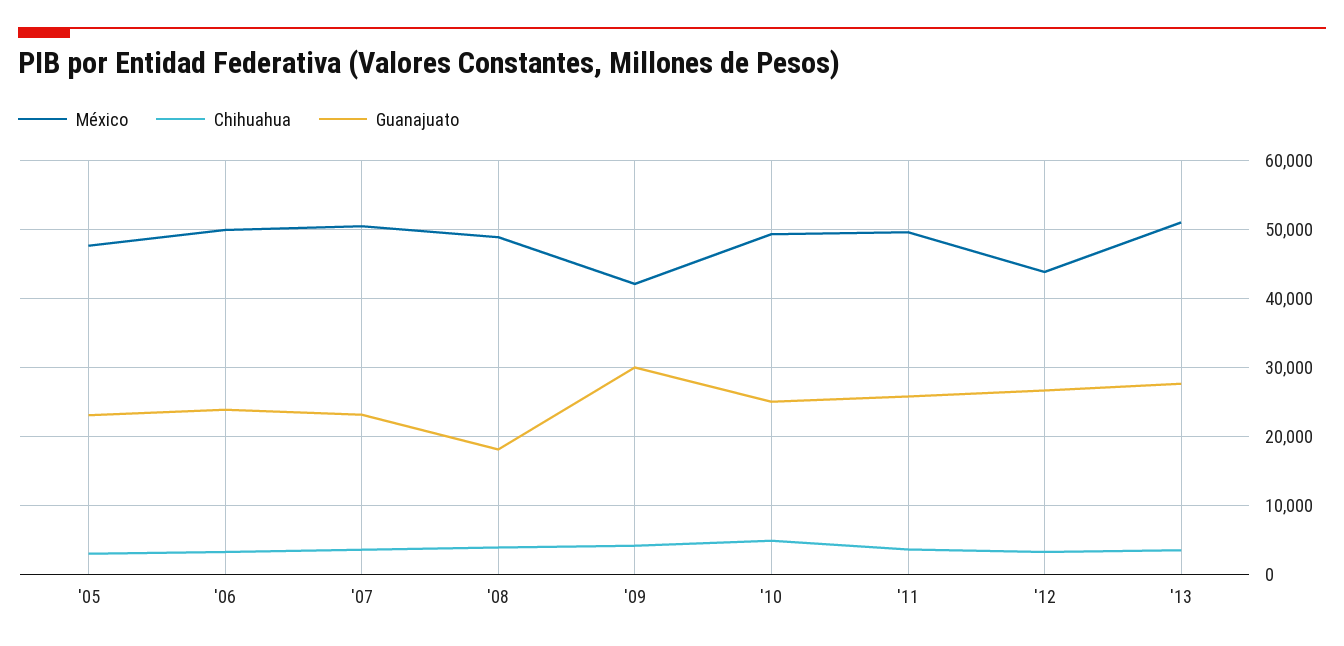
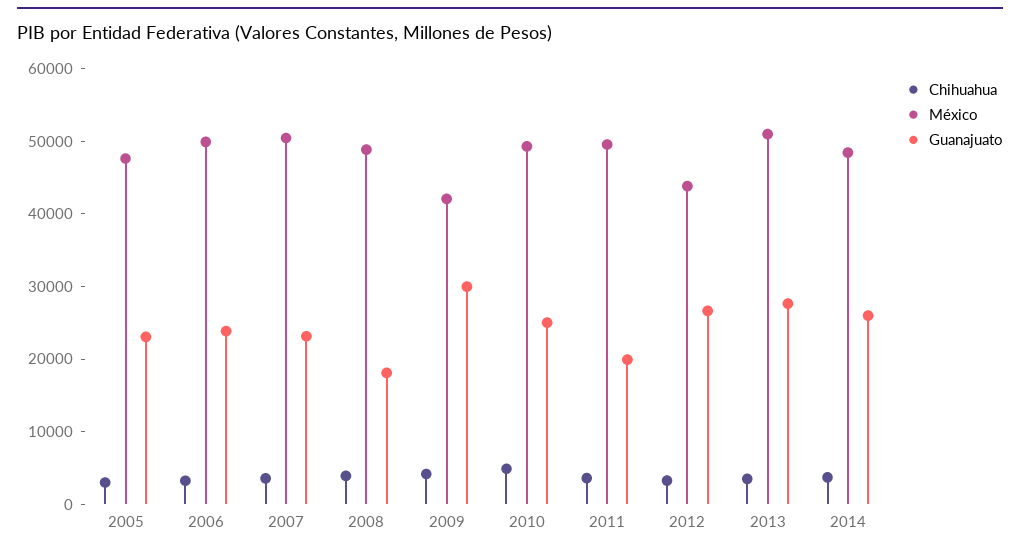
Guanajuato, '11: 26000 -> 20000
Chihuahua, 2014: none -> 4000
México, 2014: none -> 48000
Guanajuato, 2014: none -> 26000

